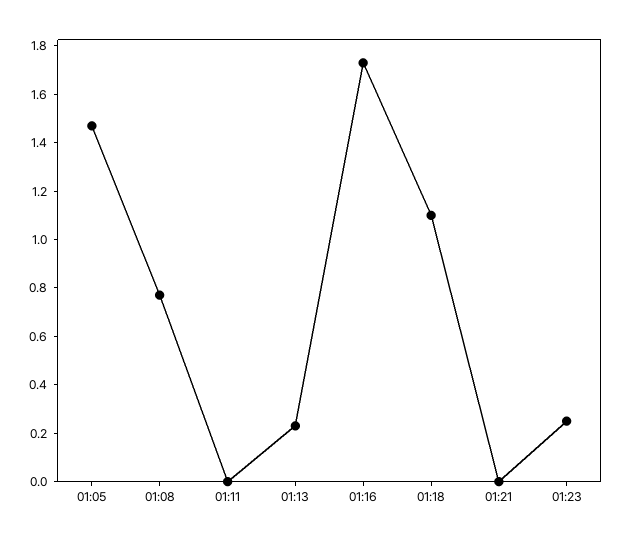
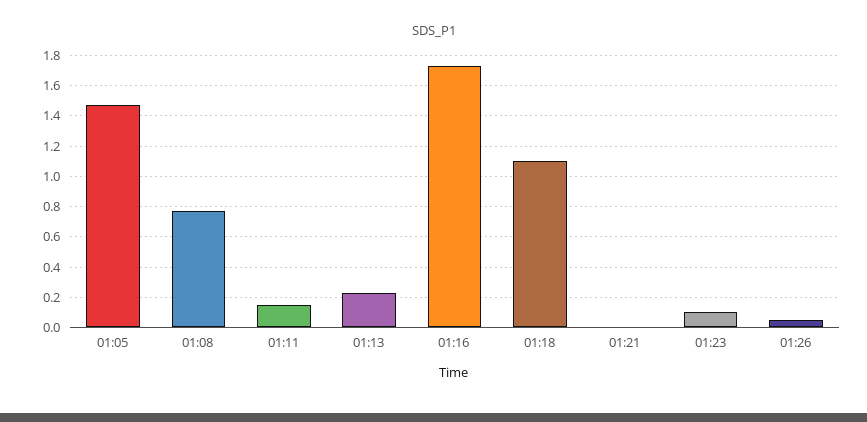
01:11: 0 -> 0.15
01:23: 0.25 -> 0.1
01:26: none -> 0.05

